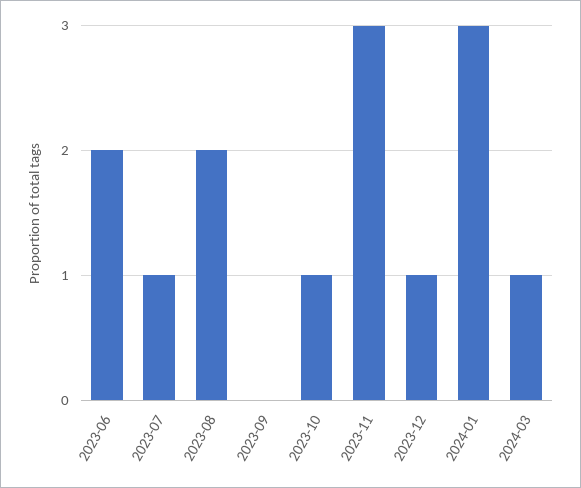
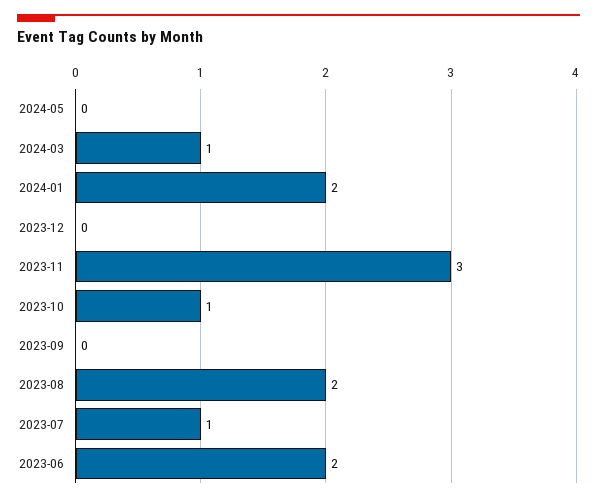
2023-12: 1 -> 0
2024-01: 3 -> 2
2024-05: none -> 0

